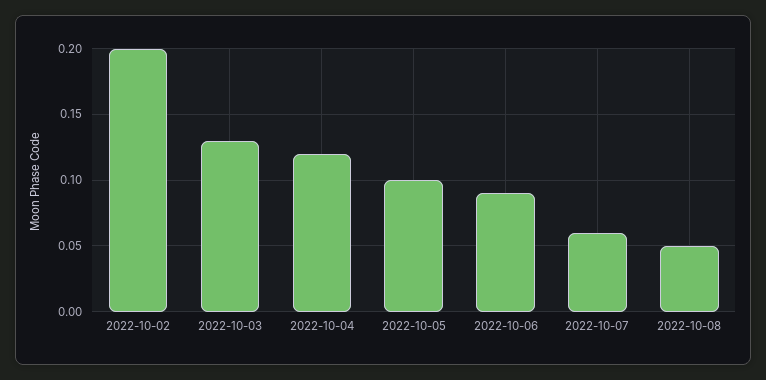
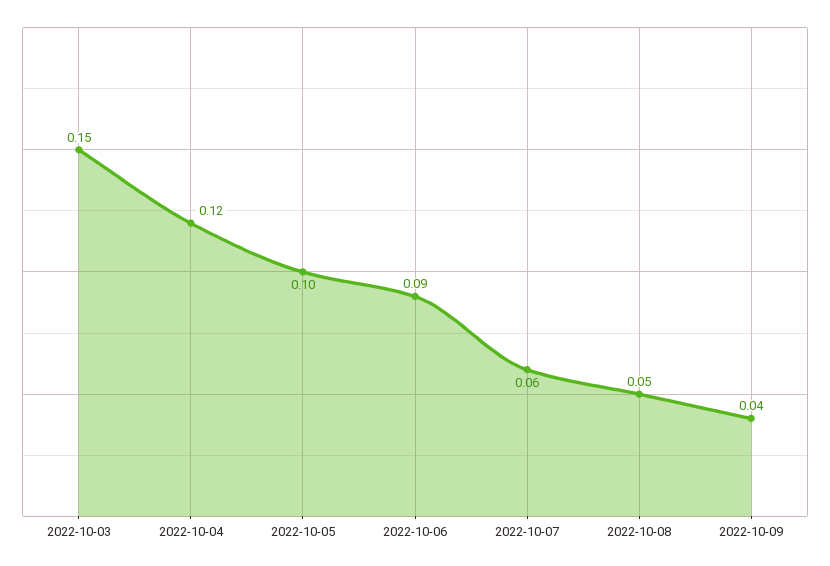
2022-10-02: 0.2 -> none
2022-10-03: 0.13 -> 0.15
2022-10-09: none -> 0.04

